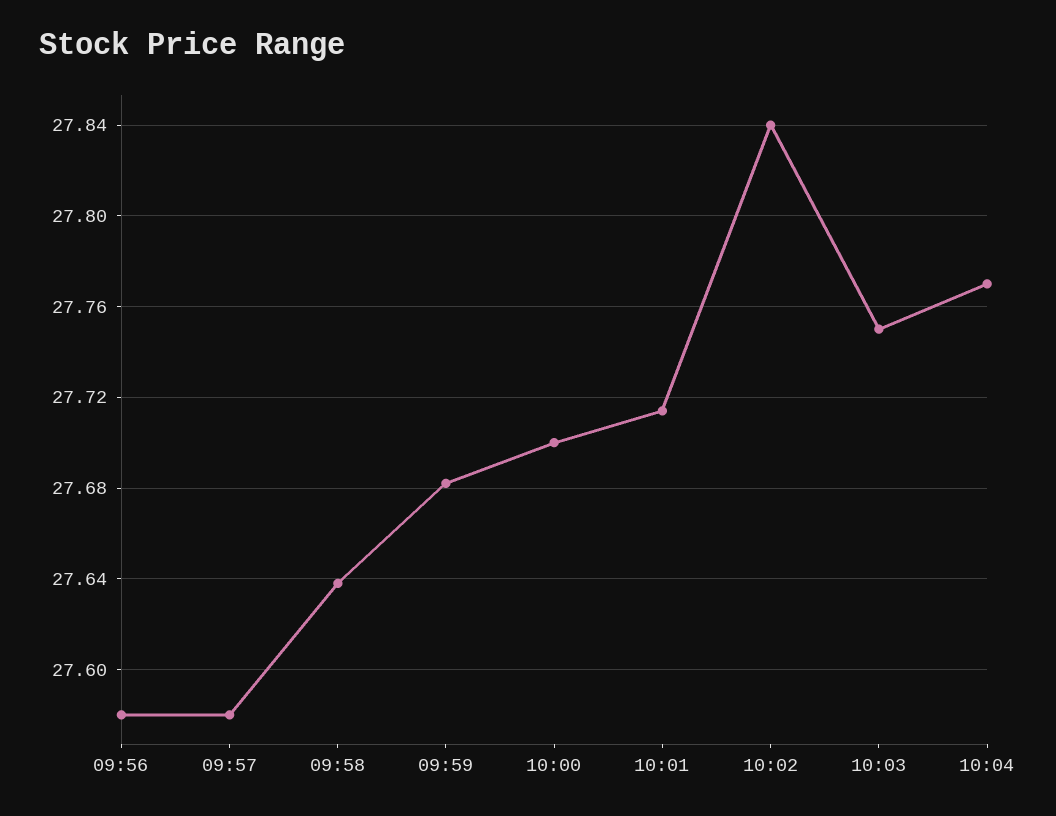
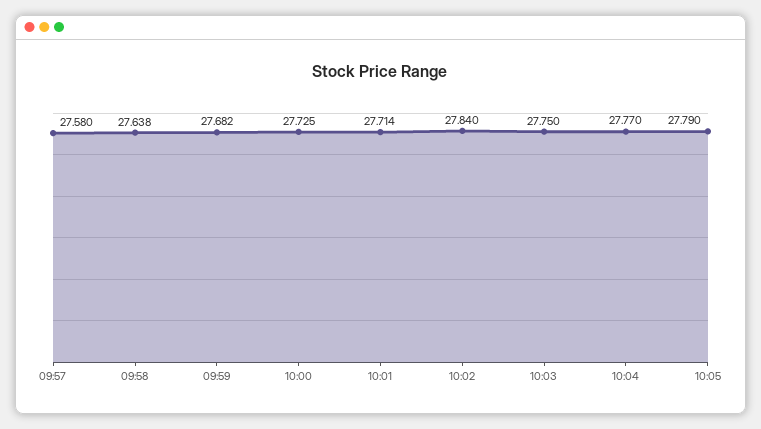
09:56: 27.58 -> none
10:00: 27.7 -> 27.725
10:05: none -> 27.79

